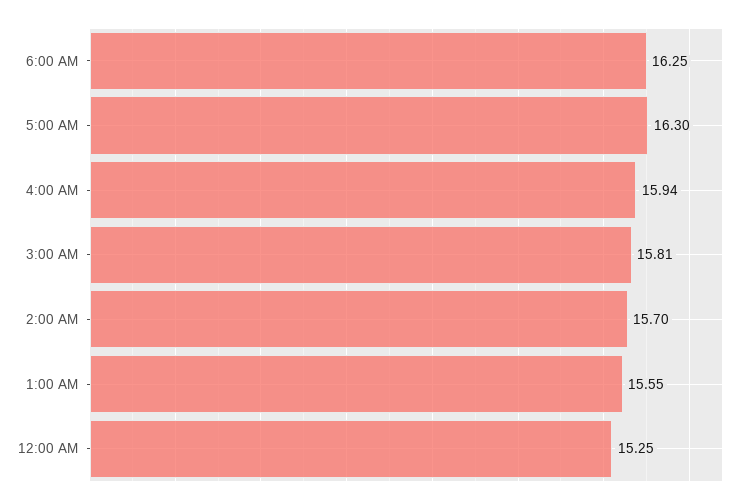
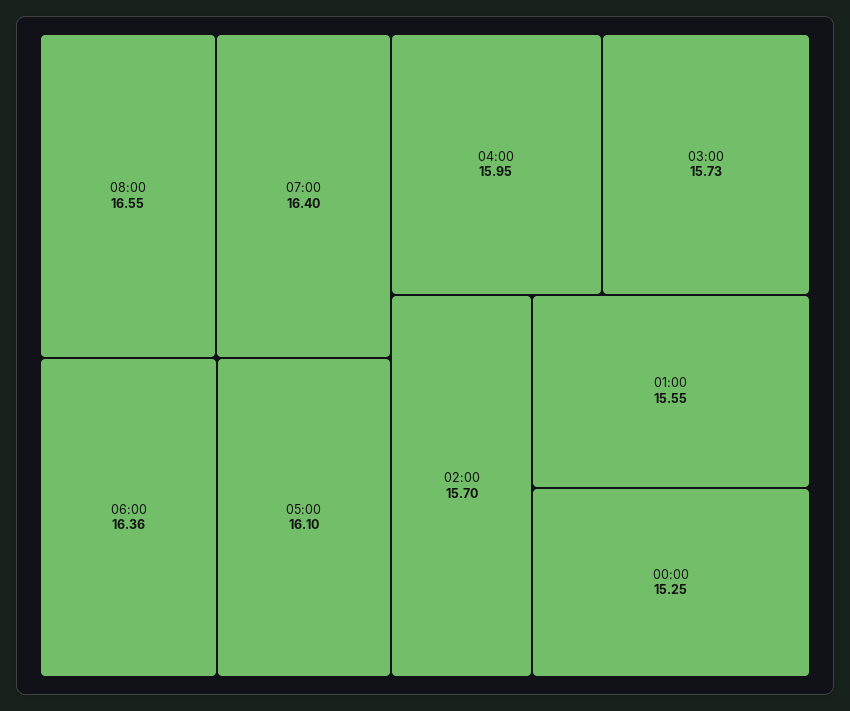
6:00 AM: 16.25 -> 16.36
5:00 AM: 16.3 -> 16.1
4:00 AM: 15.94 -> 15.95
3:00 AM: 15.81 -> 15.73
08:00: none -> 16.55
07:00: none -> 16.4

